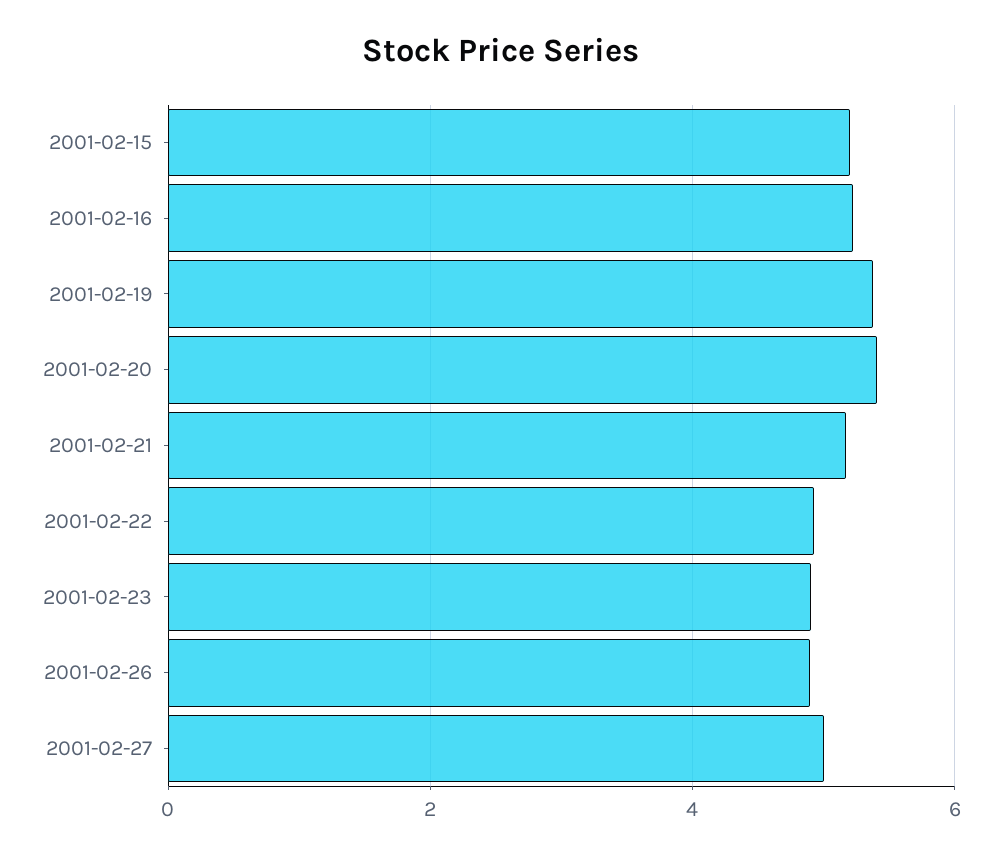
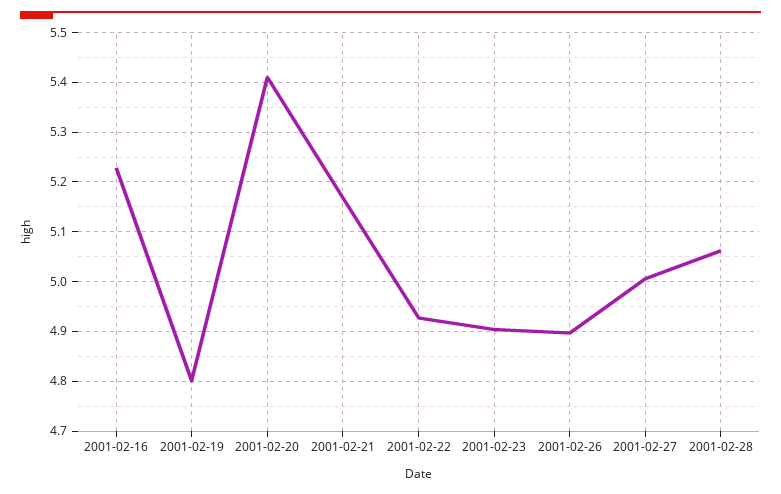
2001-02-15: 5.2 -> none
2001-02-19: 5.4 -> 4.8
2001-02-28: none -> 5.06

